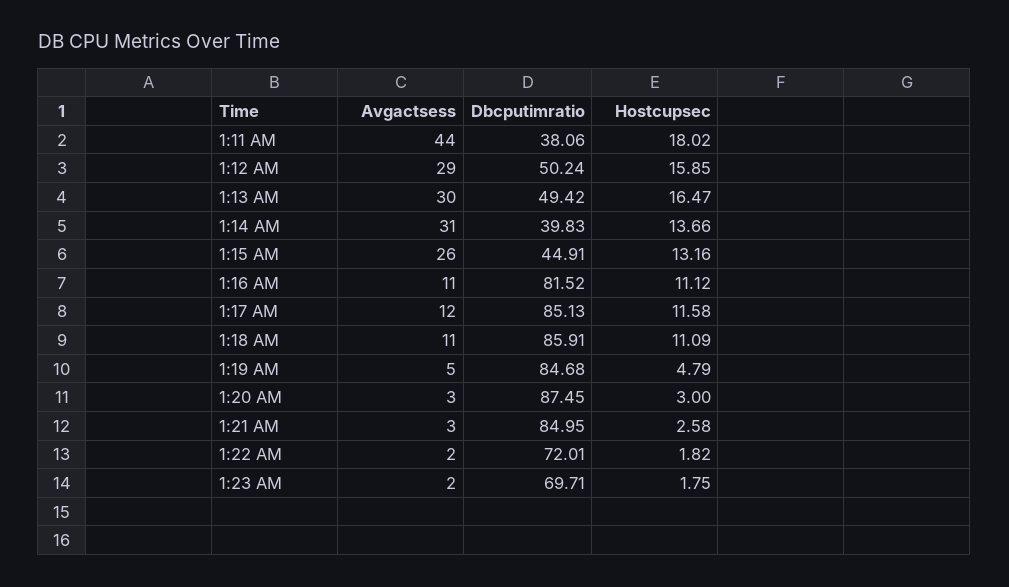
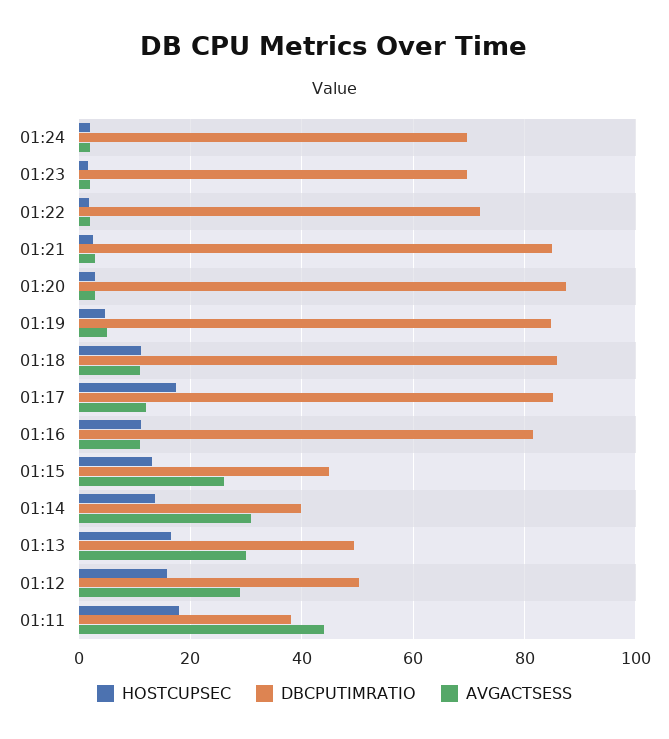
Hostcupsec, 1:17 AM: 11.58 -> 18
Hostcupsec, 01:24: none -> 2
Dbcputimratio, 01:24: none -> 70
Avgactsess, 01:24: none -> 2

